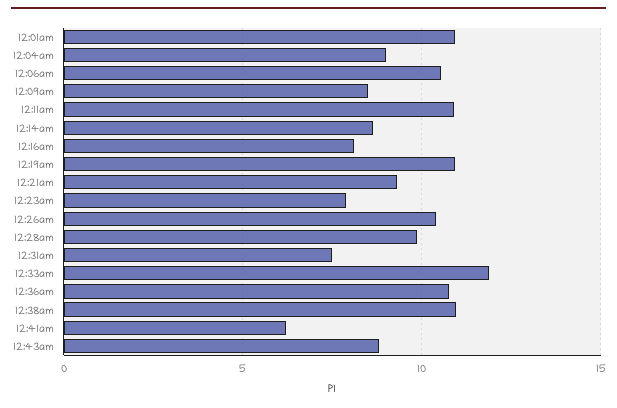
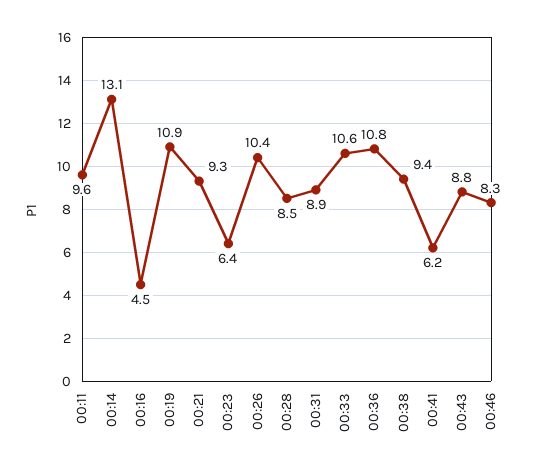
12:01am: 11 -> none
12:04am: 9 -> none
12:06am: 10.5 -> none
12:09am: 8.5 -> none
12:11am: 11 -> 9.6
12:14am: 8.5 -> 13.1
12:16am: 8 -> 4.5
12:23am: 8 -> 6.4
12:28am: 10 -> 8.5
12:31am: 7.5 -> 8.9
12:33am: 12 -> 10.6
12:38am: 11 -> 9.4
00:46: none -> 8.3

